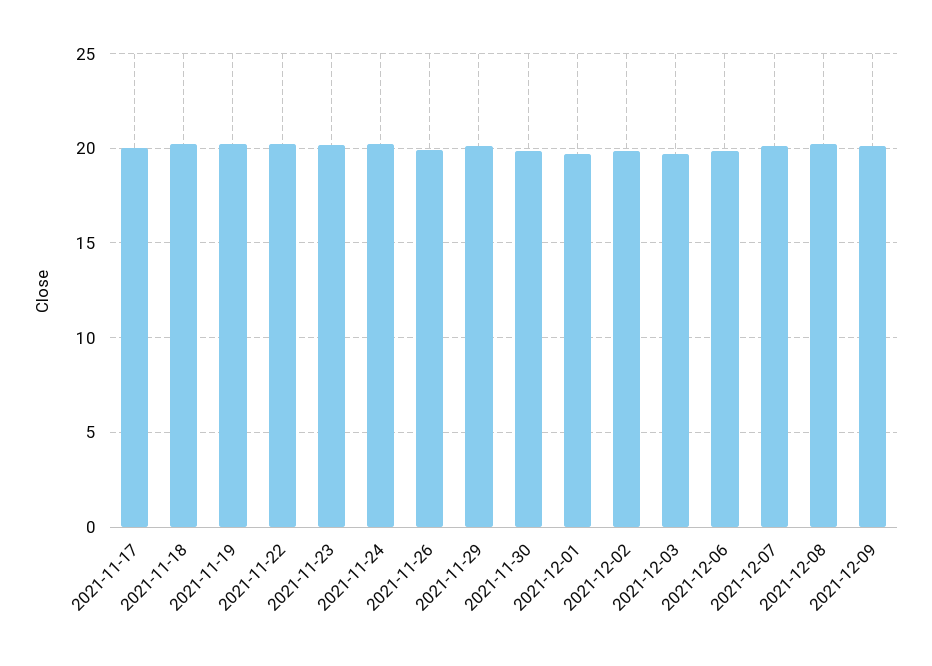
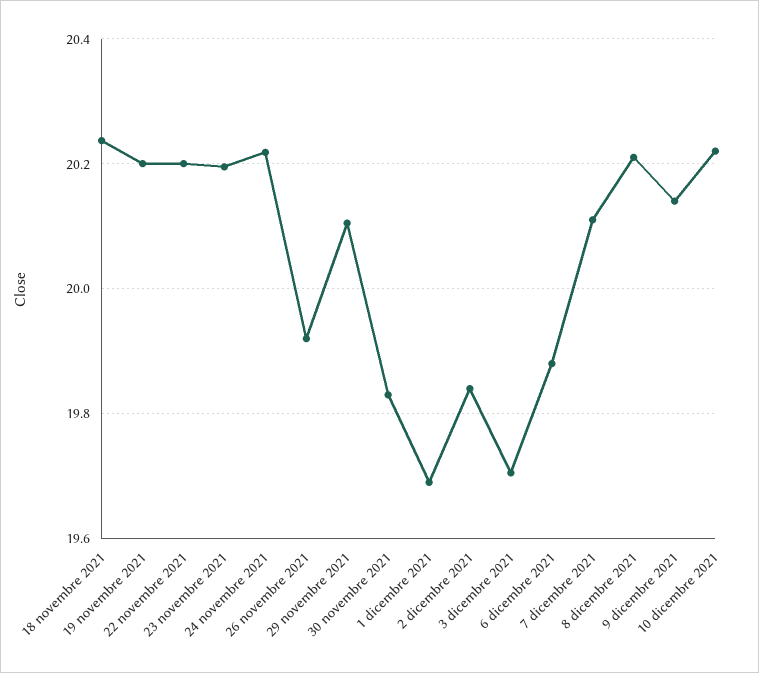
2021-11-17: 20 -> none
10 dicembre 2021: none -> 20.22

